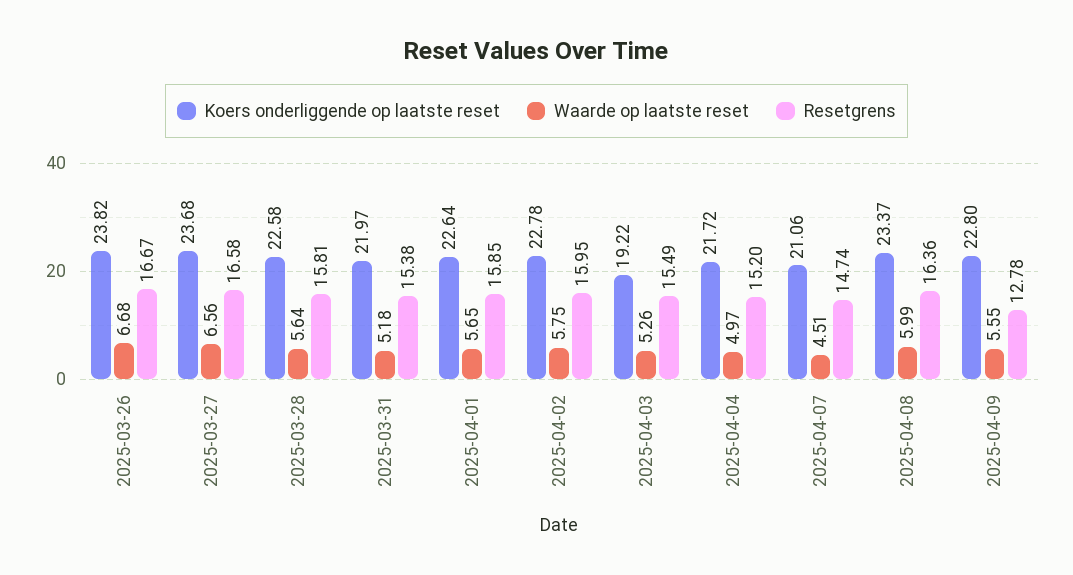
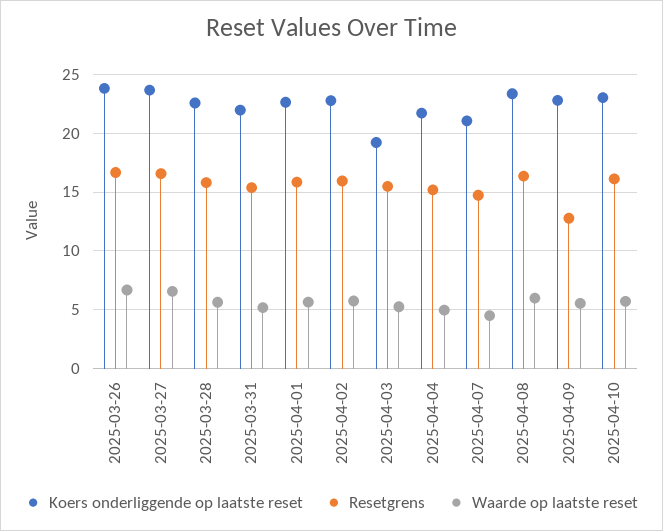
Koers onderliggende op laatste reset, 2025-04-10: none -> 23
Resetgrens, 2025-04-10: none -> 16
Waarde op laatste reset, 2025-04-10: none -> 6

